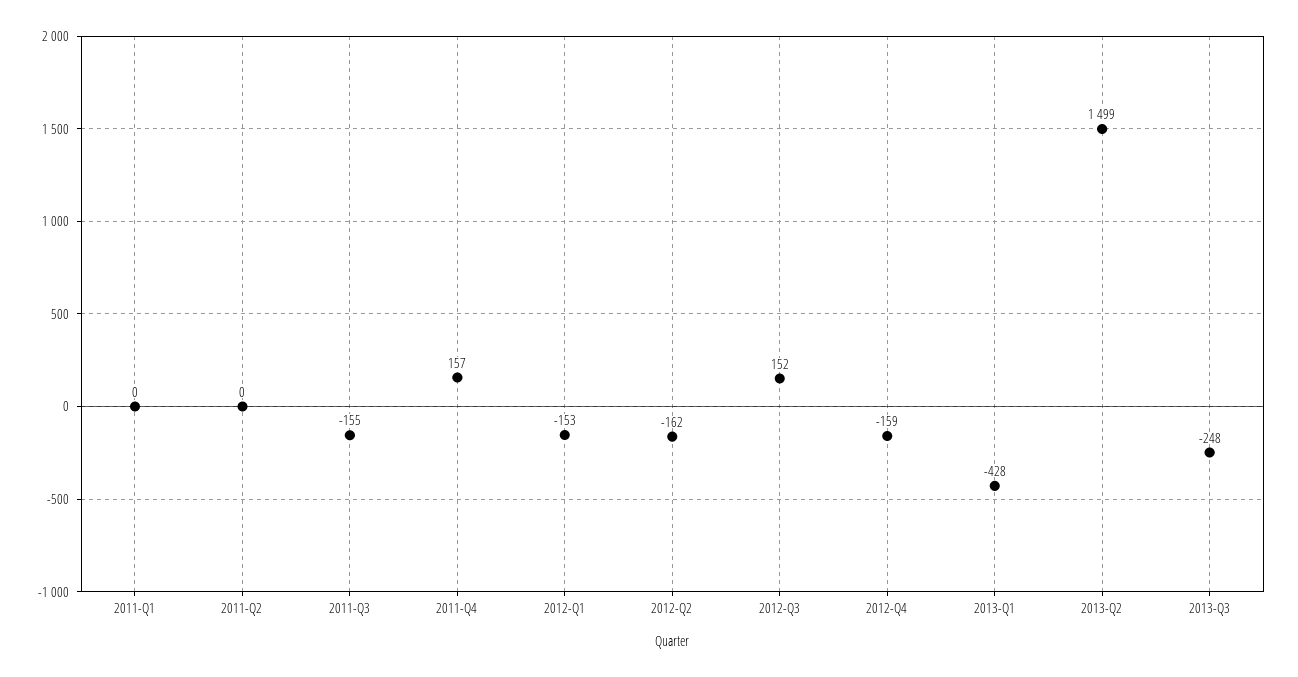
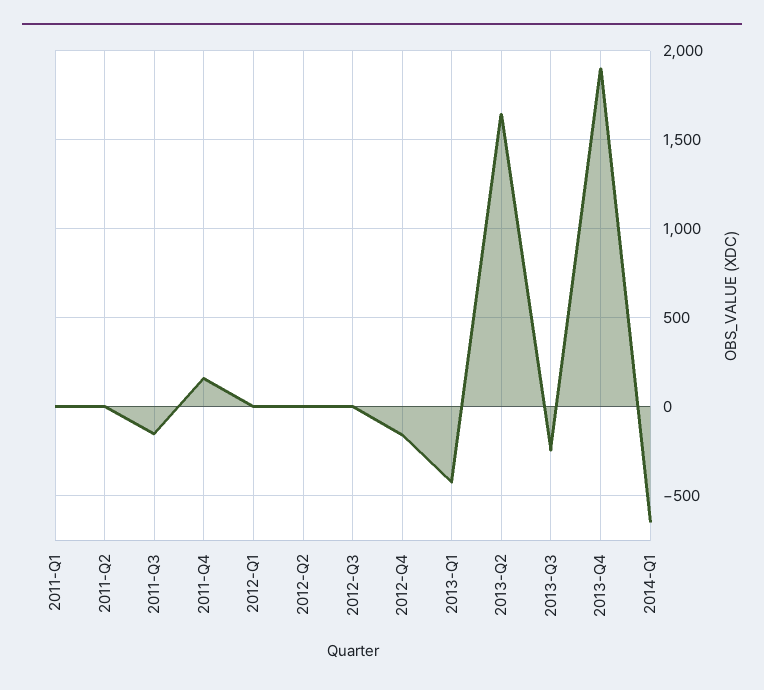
2012-Q1: -153 -> 0
2012-Q2: -162 -> 0
2012-Q3: 152 -> 0
2013-Q2: 1499 -> 1650
2013-Q4: none -> 1900
2014-Q1: none -> -650

